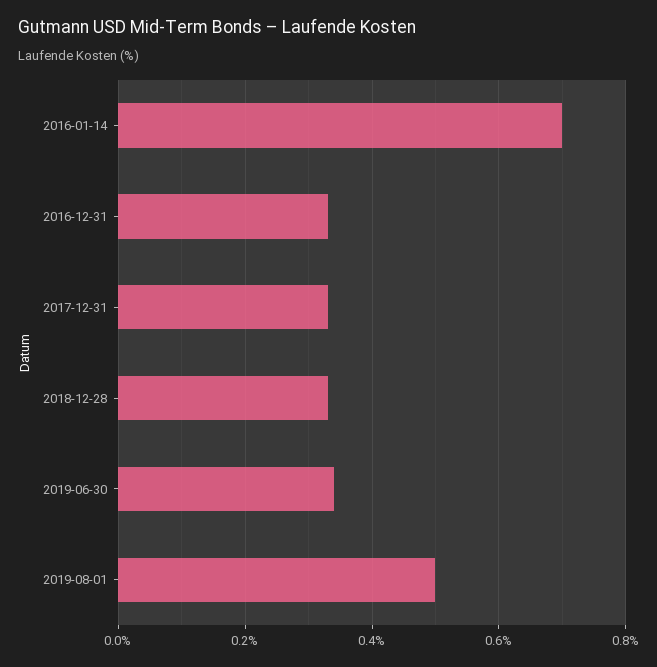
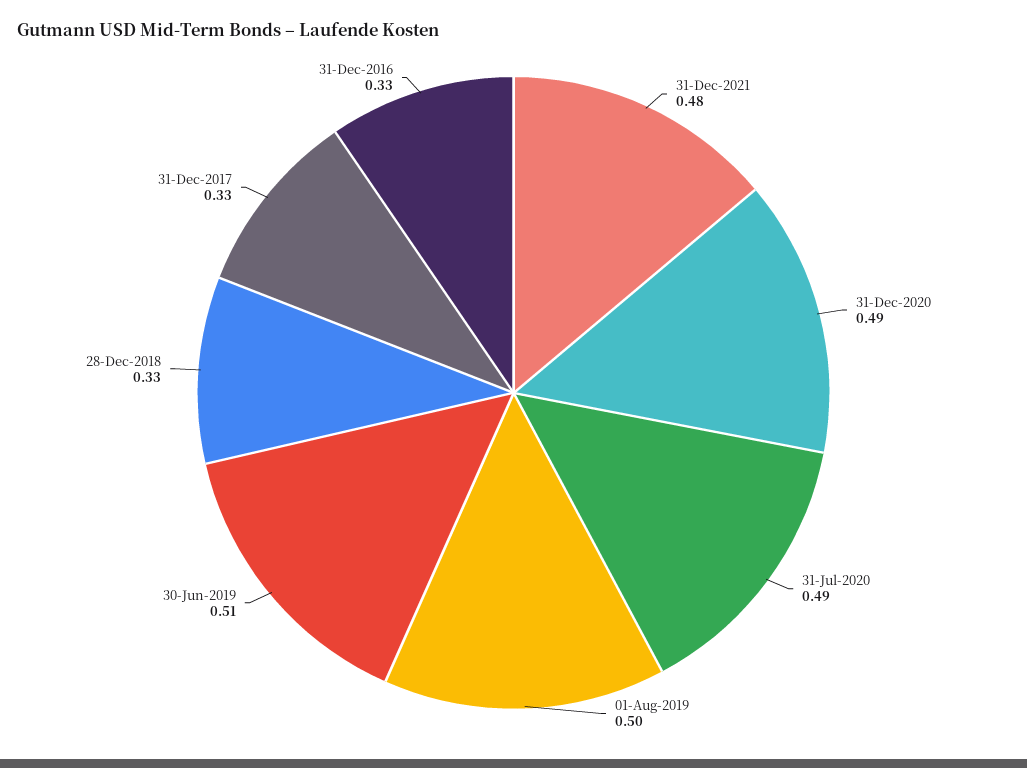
2016-01-14: 0.7 -> none
2019-06-30: 0.35 -> 0.51
31-Dec-2021: none -> 0.48
31-Dec-2020: none -> 0.49
31-Jul-2020: none -> 0.49

